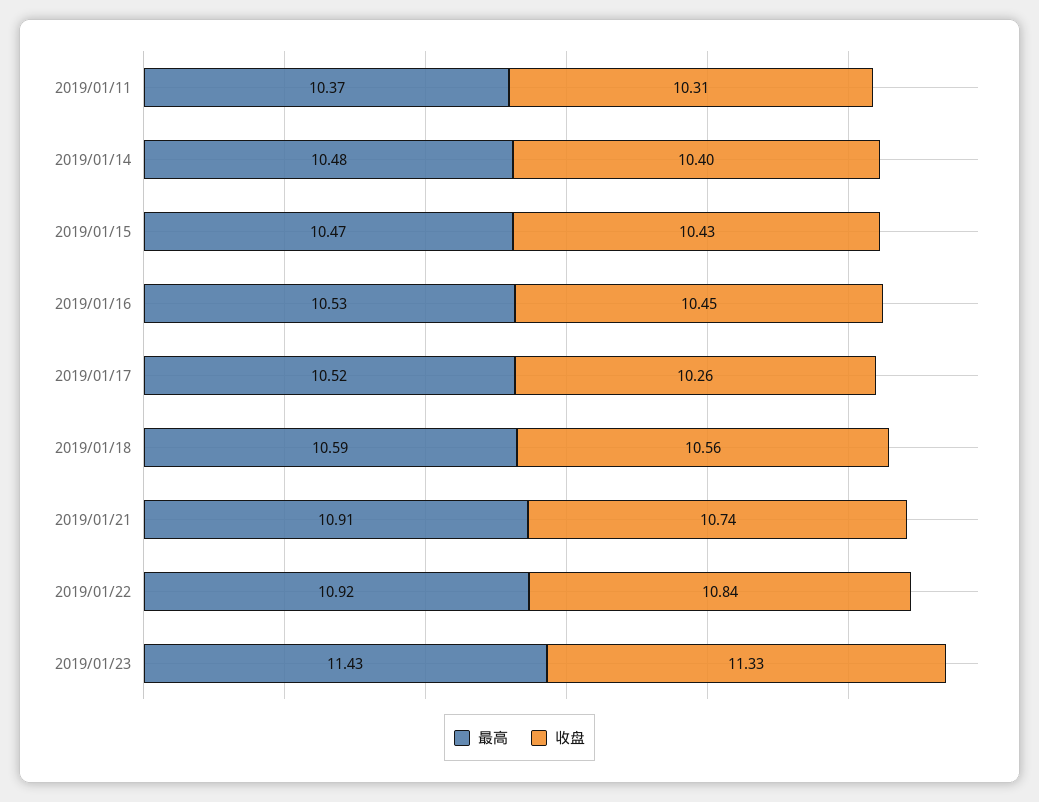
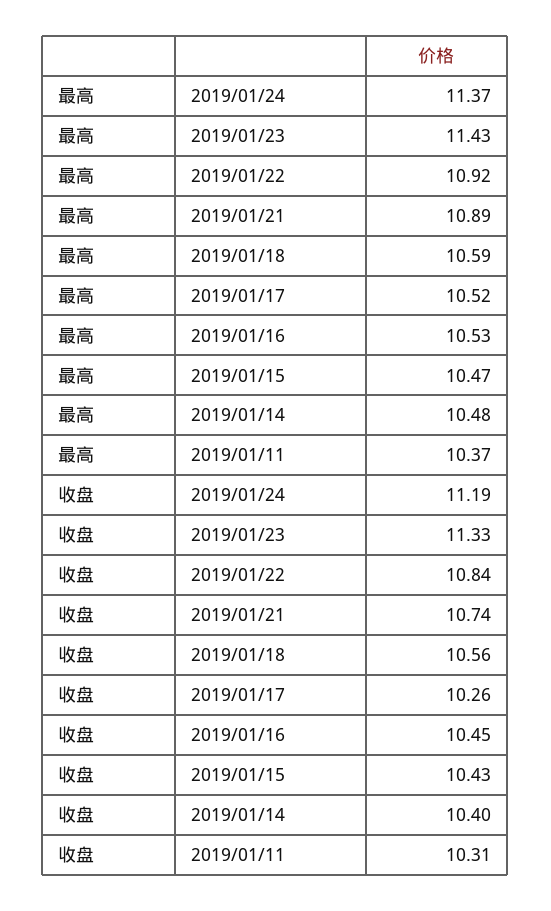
最高, 2019/01/21: 10.91 -> 10.89
最高, 2019/01/24: none -> 11.37
收盘, 2019/01/24: none -> 11.19

